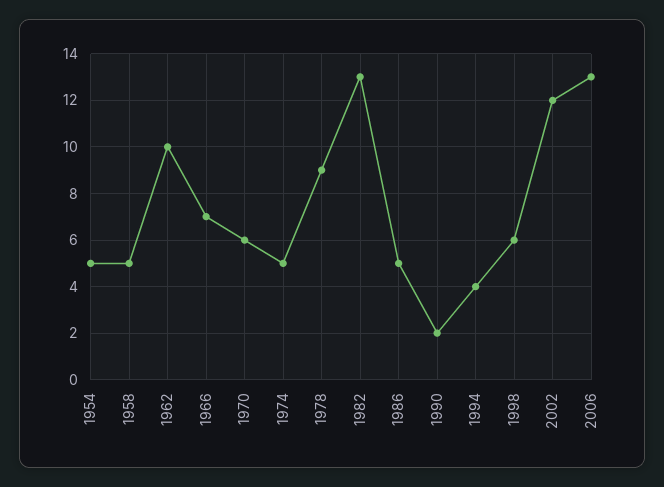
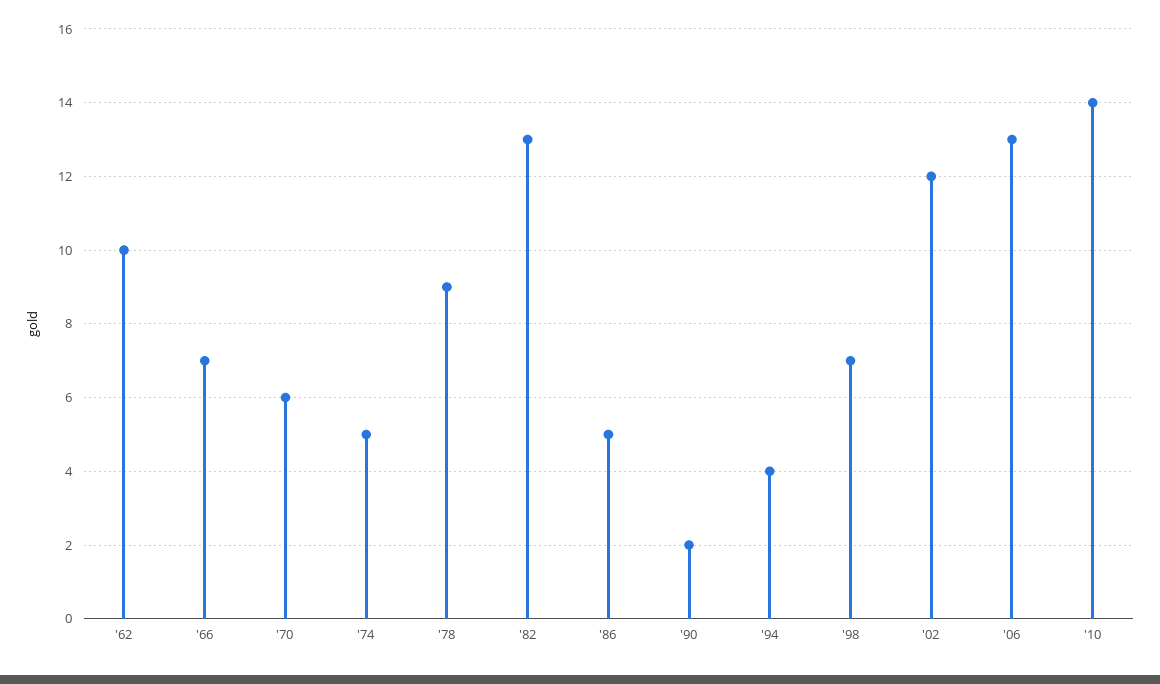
1954: 5 -> none
1958: 5 -> none
1998: 6 -> 7
'10: none -> 14

